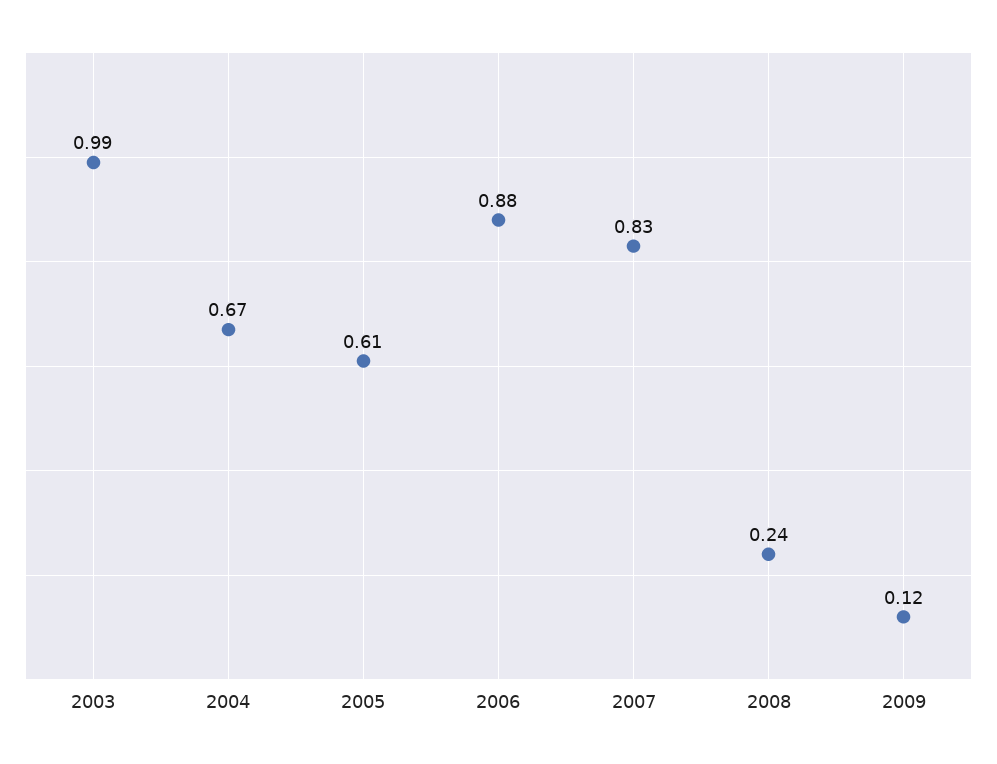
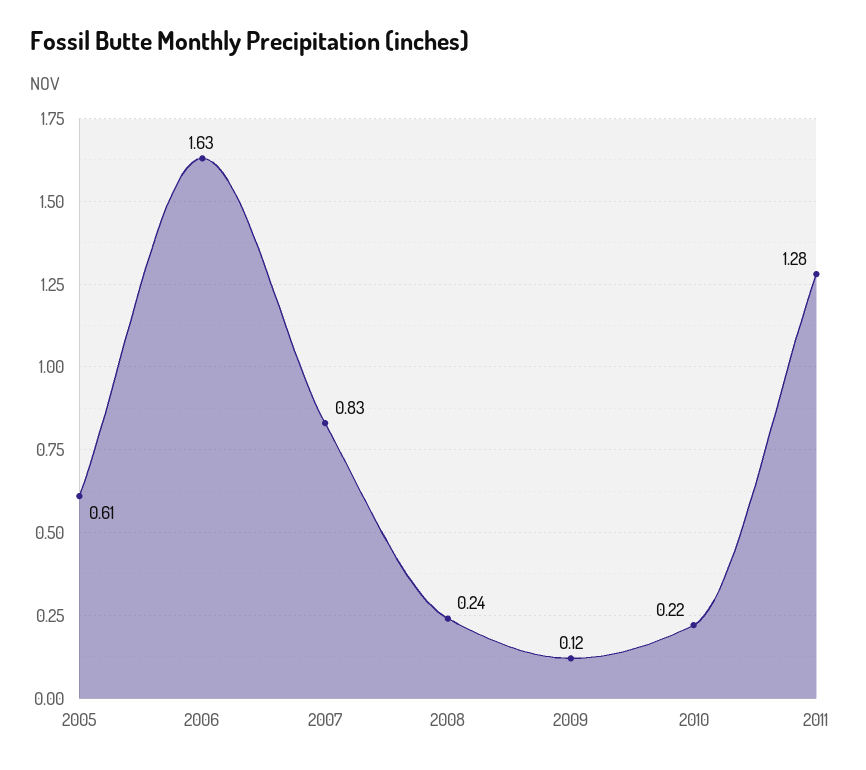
2003: 0.99 -> none
2004: 0.67 -> none
2006: 0.88 -> 1.63
2010: none -> 0.22
2011: none -> 1.28

